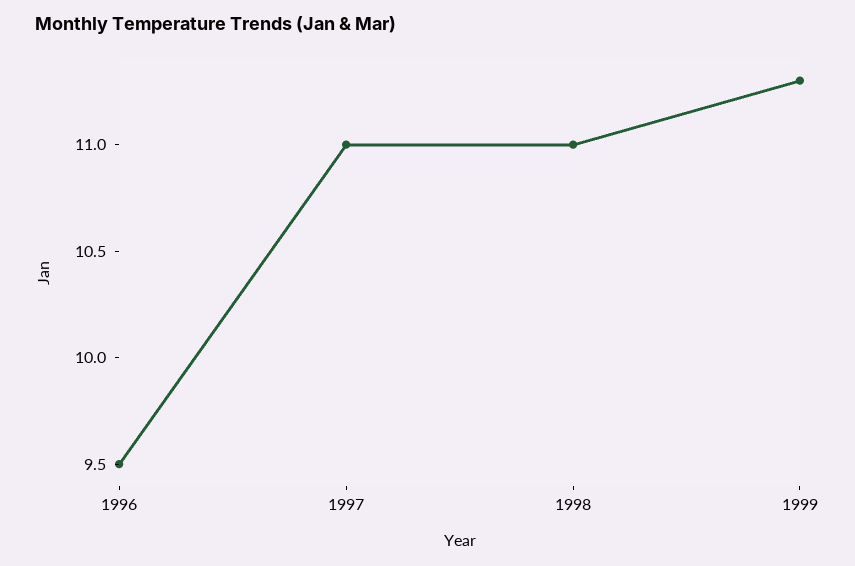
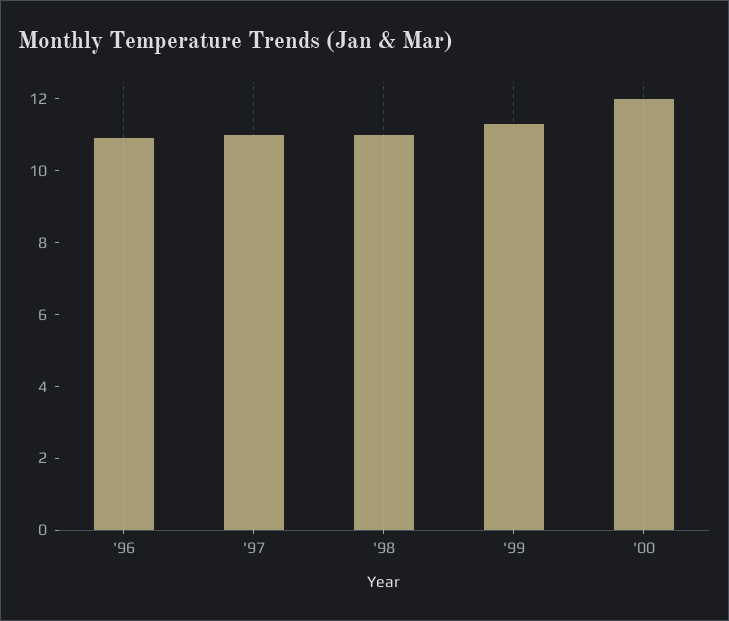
1996: 9.5 -> 11
'00: none -> 12

